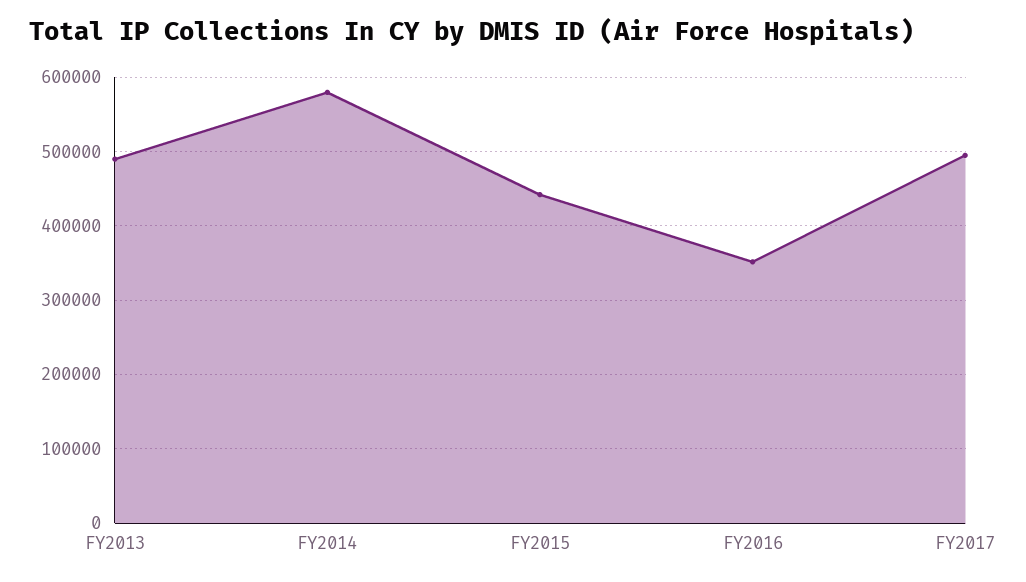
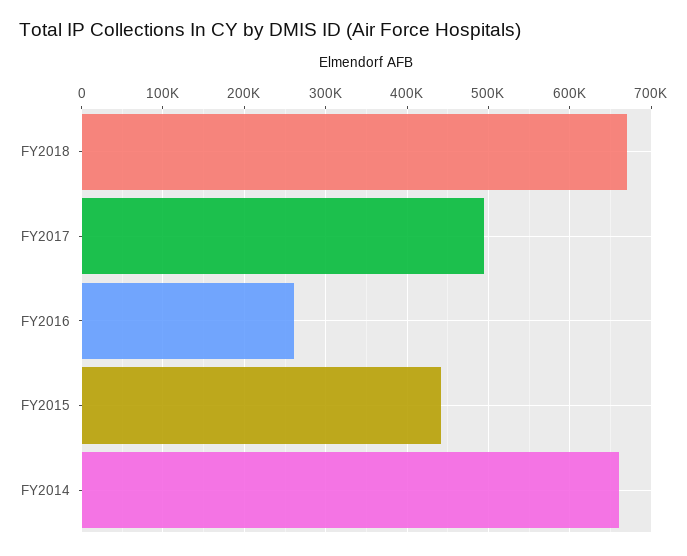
FY2013: 490000 -> none
FY2014: 580000 -> 660000
FY2016: 350000 -> 260000
FY2018: none -> 670000

